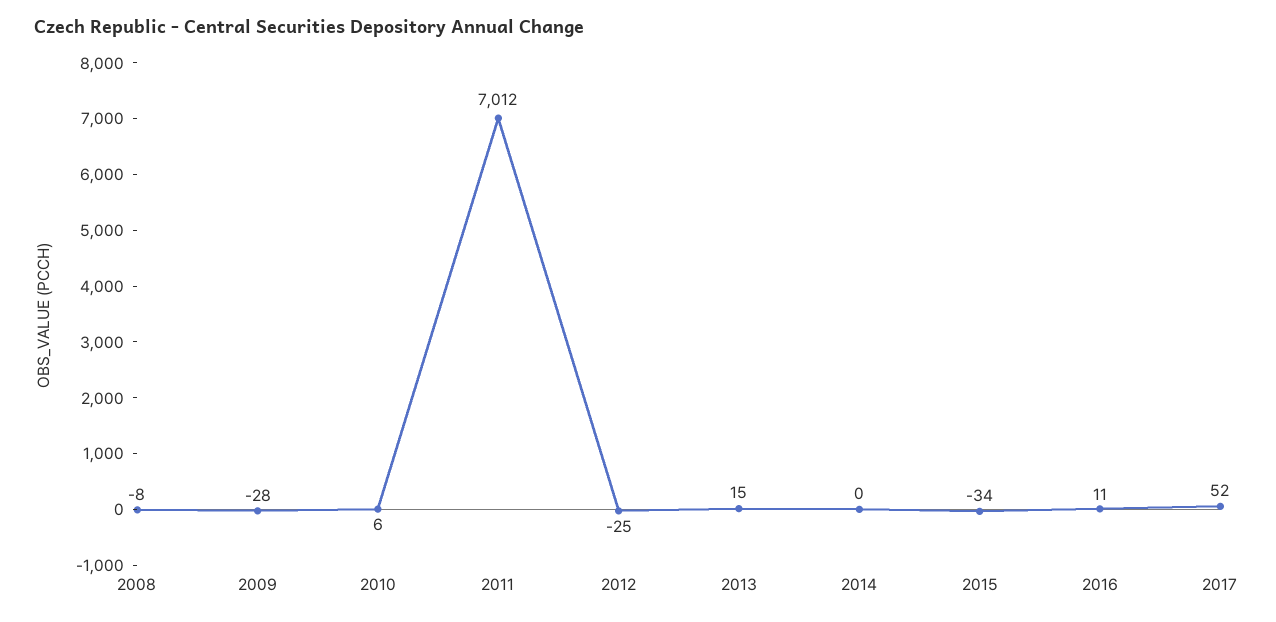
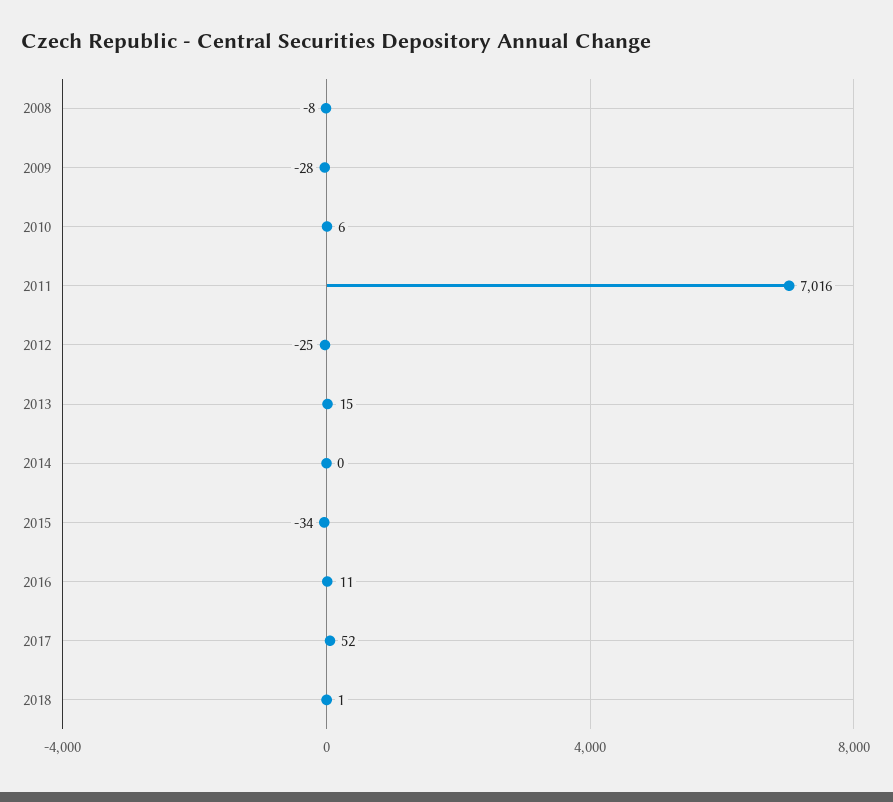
2011: 7012 -> 7016
2018: none -> 1

